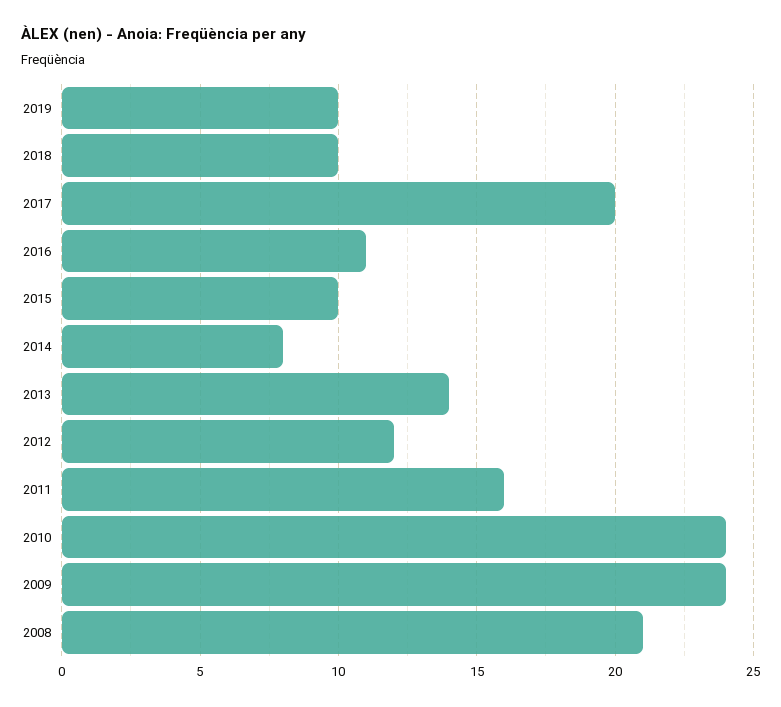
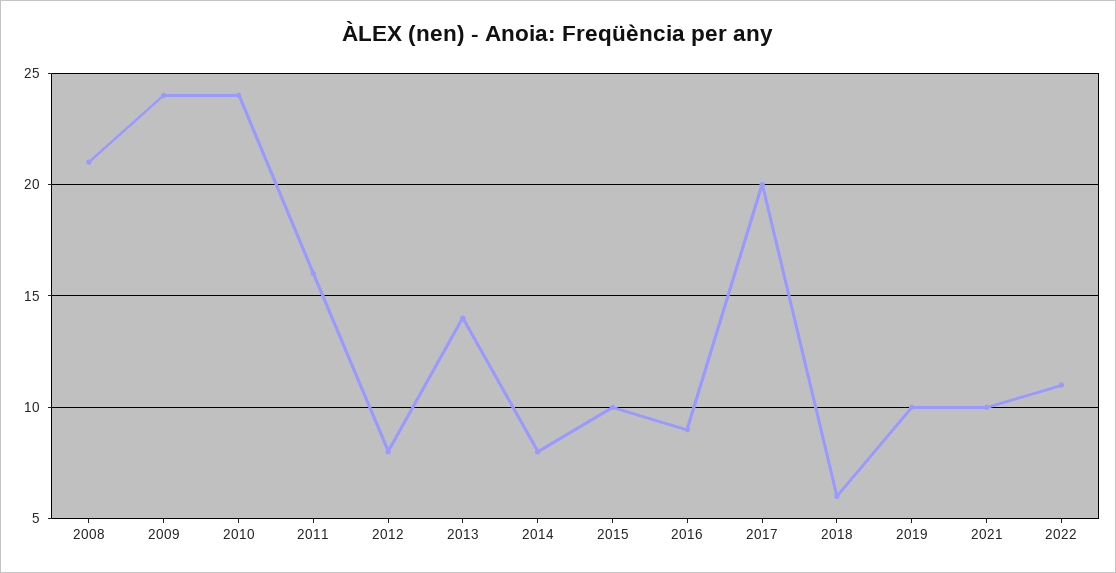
2018: 10 -> 6
2016: 11 -> 9
2012: 12 -> 8
2021: none -> 10
2022: none -> 11

